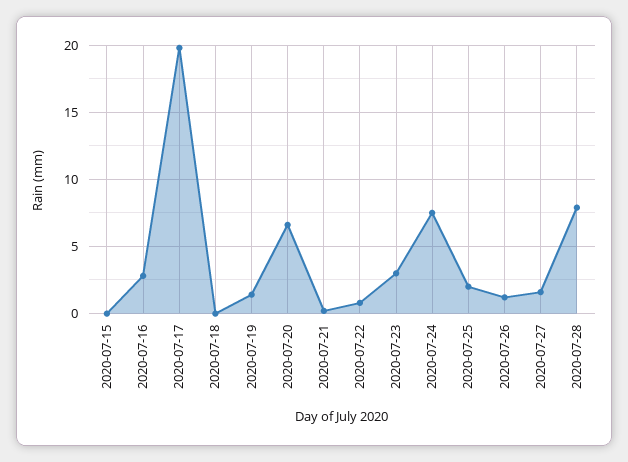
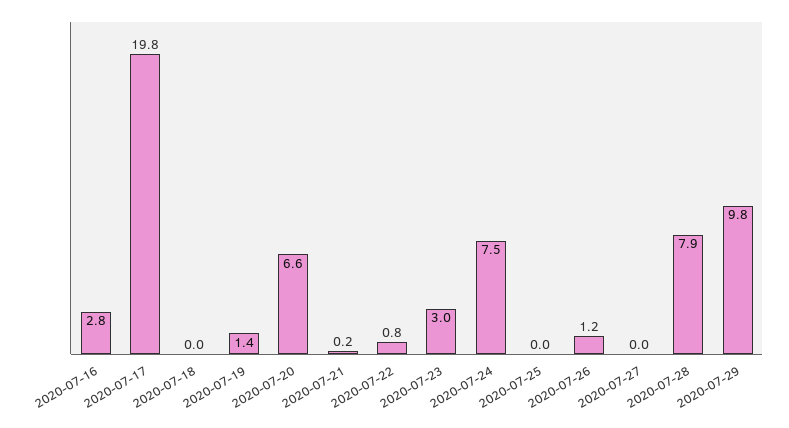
2020-07-15: 0 -> none
2020-07-25: 2 -> 0
2020-07-27: 1.5 -> 0
2020-07-29: none -> 9.8

